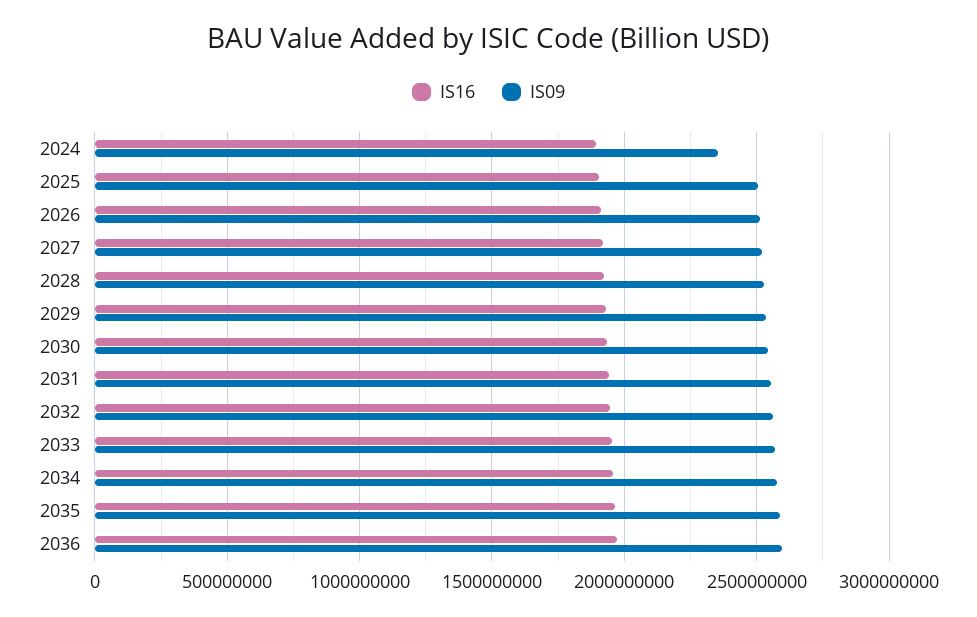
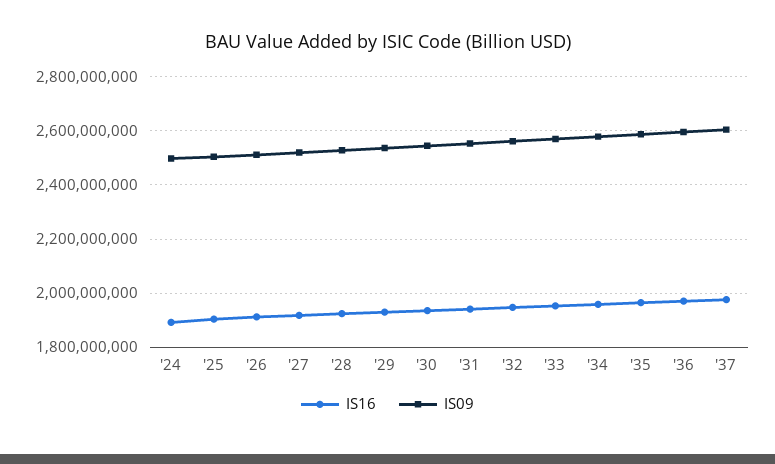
IS09, 2024: 2350000000 -> 2500000000
IS16, '37: none -> 1975000000
IS09, '37: none -> 2600000000

